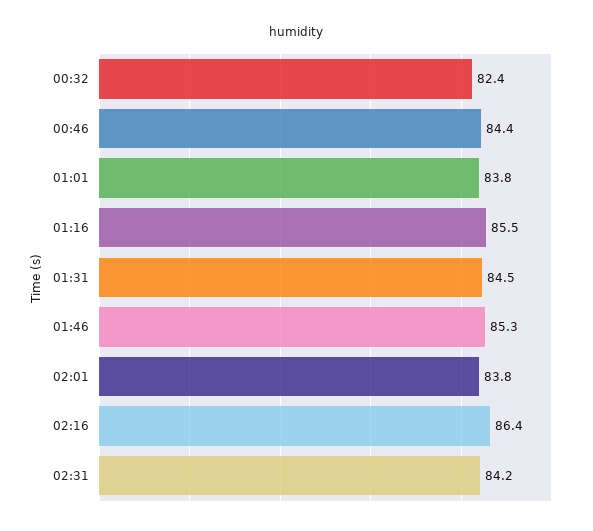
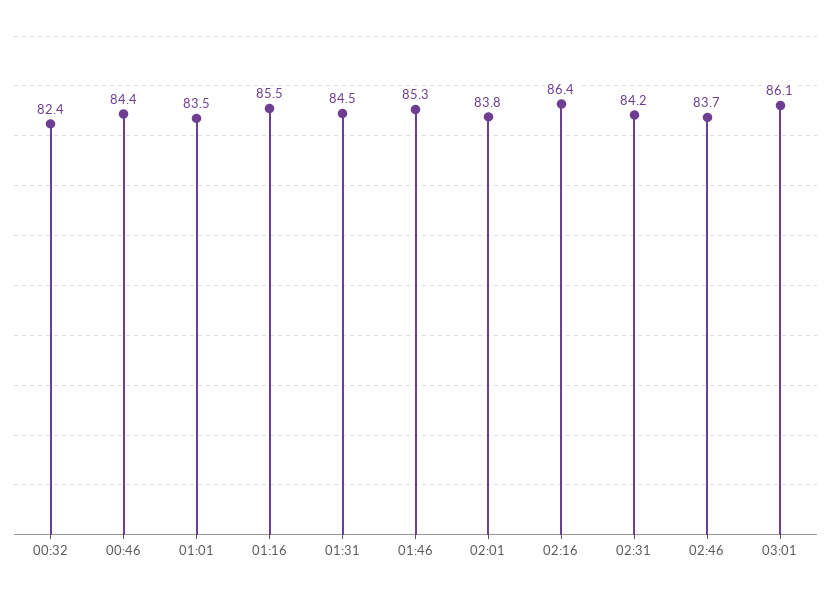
01:01: 83.8 -> 83.5
02:46: none -> 83.7
03:01: none -> 86.1

